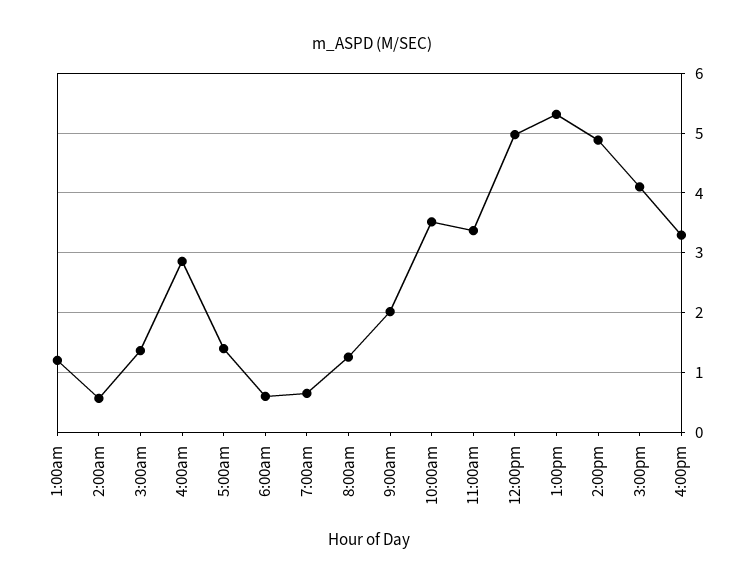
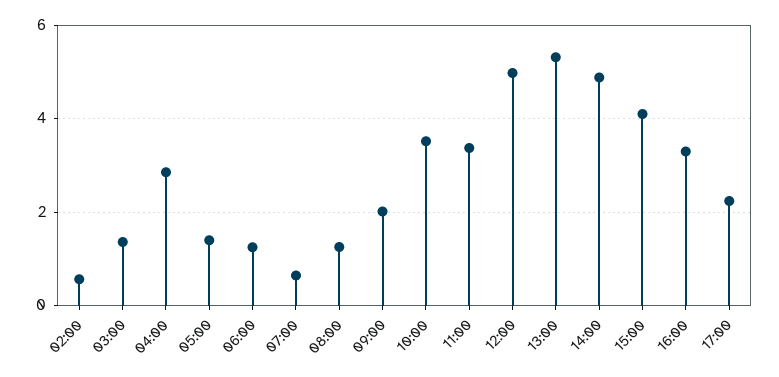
1:00am: 1.2 -> none
6:00am: 0.6 -> 1.2
17:00: none -> 2.2

